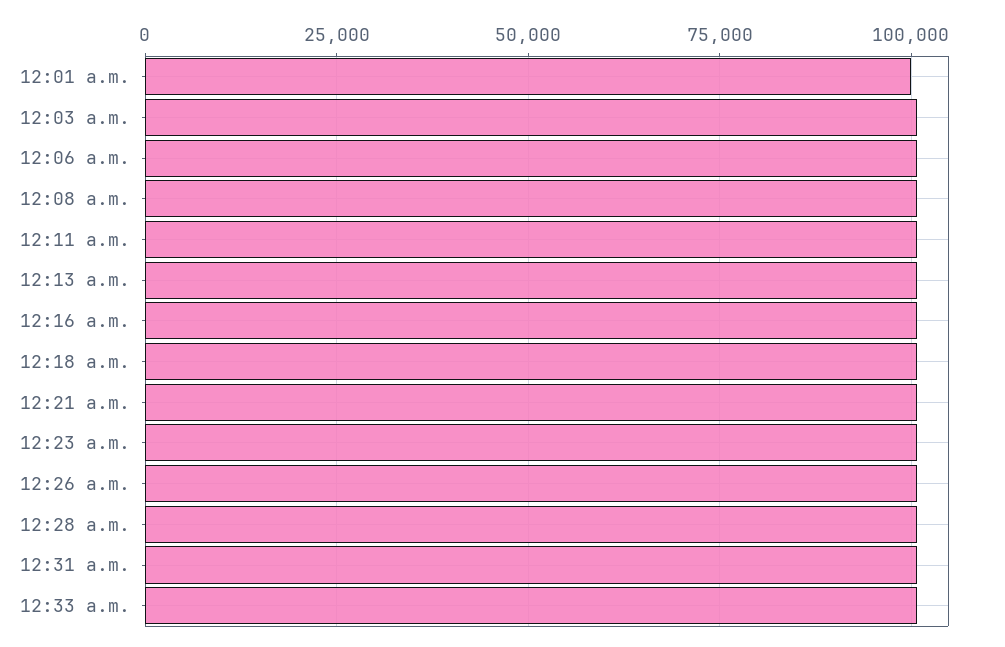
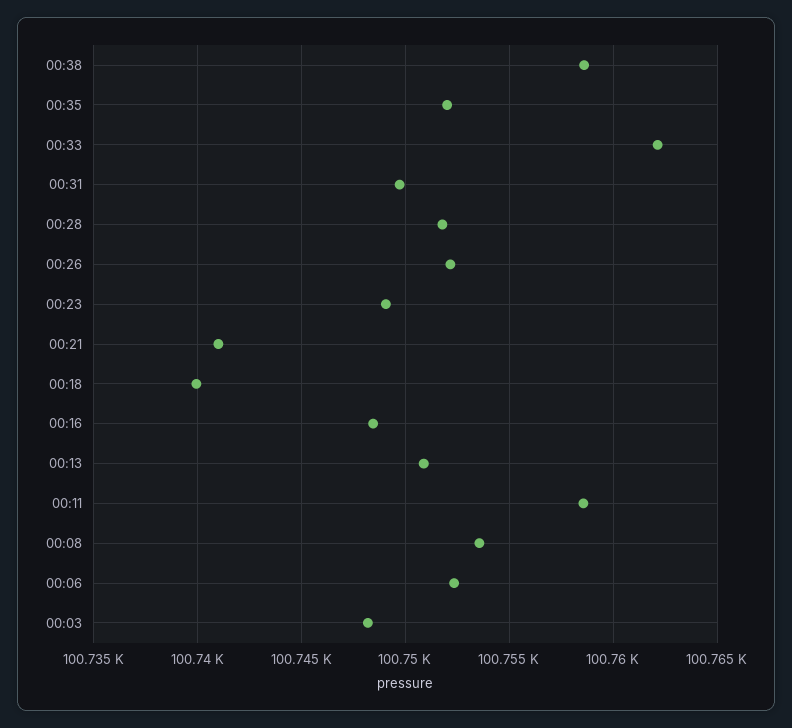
12:01 a.m.: 100000 -> none
00:38: none -> 100758.5
00:35: none -> 100752

